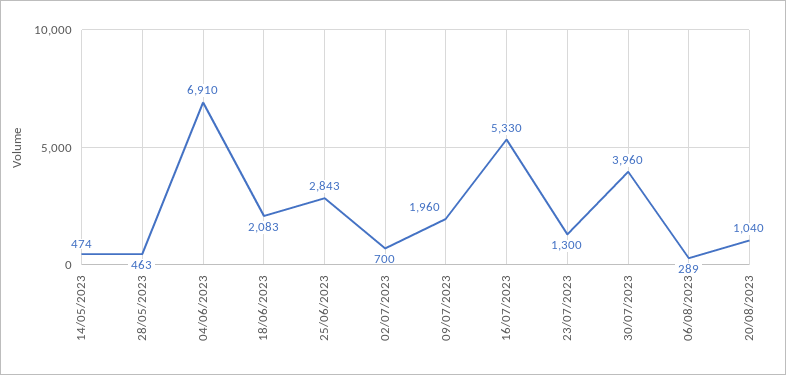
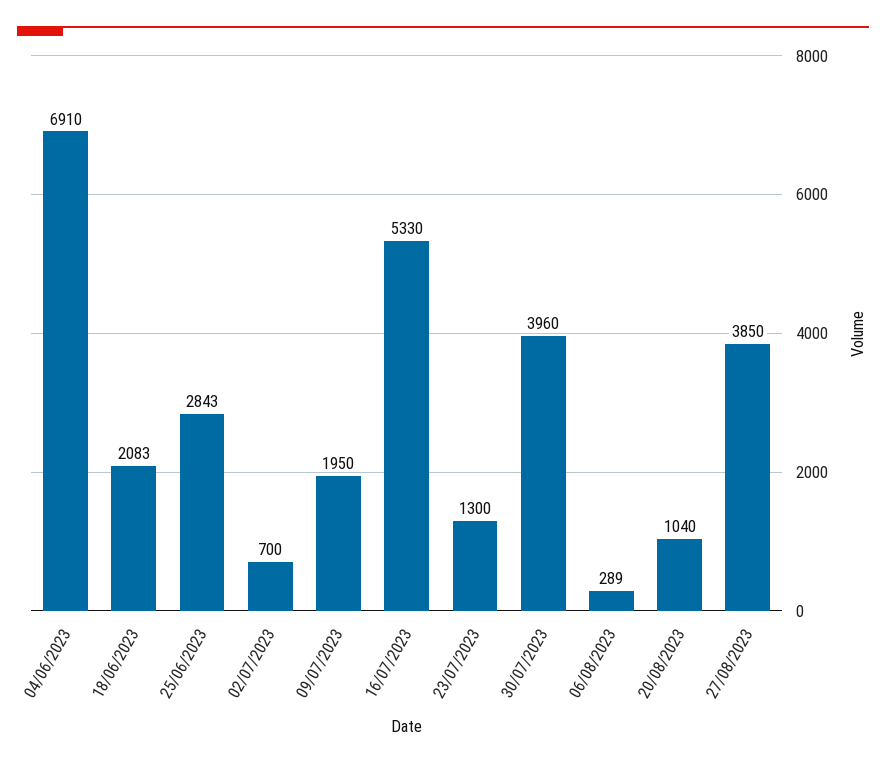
14/05/2023: 474 -> none
28/05/2023: 463 -> none
09/07/2023: 1960 -> 1950
27/08/2023: none -> 3850

